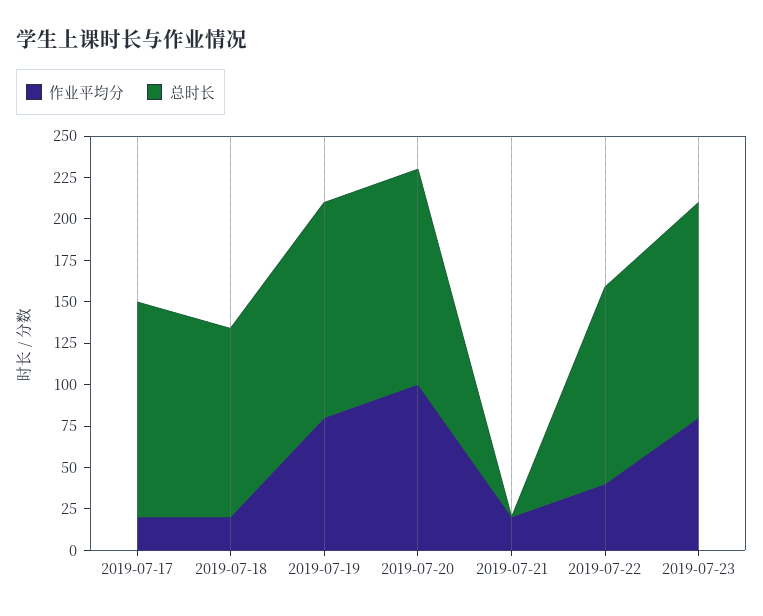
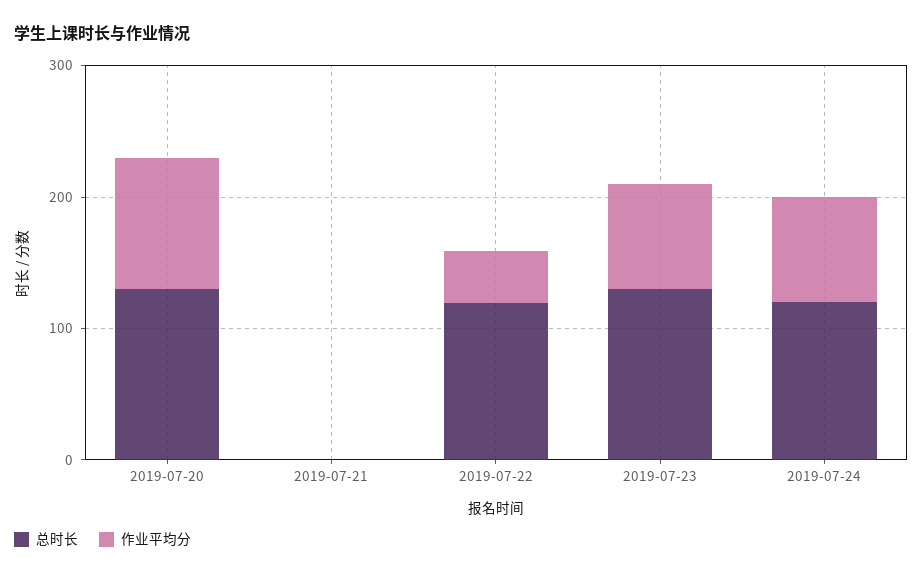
作业平均分, 2019-07-17: 20 -> none
总时长, 2019-07-17: 130 -> none
作业平均分, 2019-07-18: 20 -> none
总时长, 2019-07-18: 115 -> none
作业平均分, 2019-07-19: 80 -> none
总时长, 2019-07-19: 130 -> none
作业平均分, 2019-07-21: 20 -> 0
总时长, 2019-07-24: none -> 120
作业平均分, 2019-07-24: none -> 80

